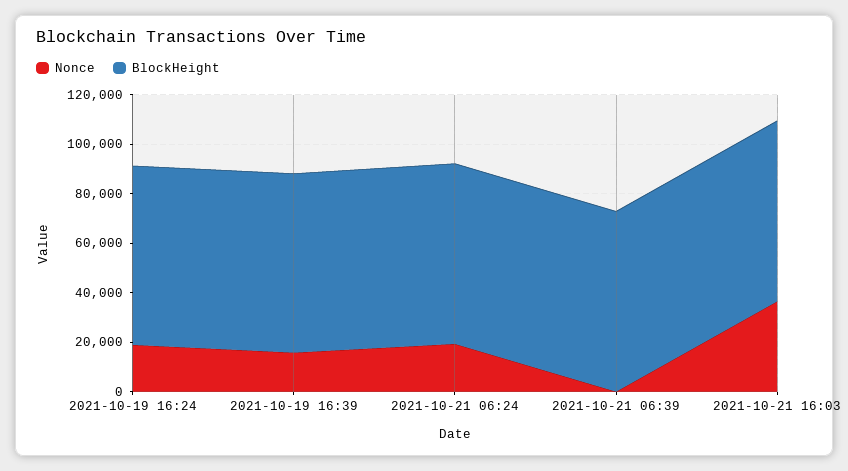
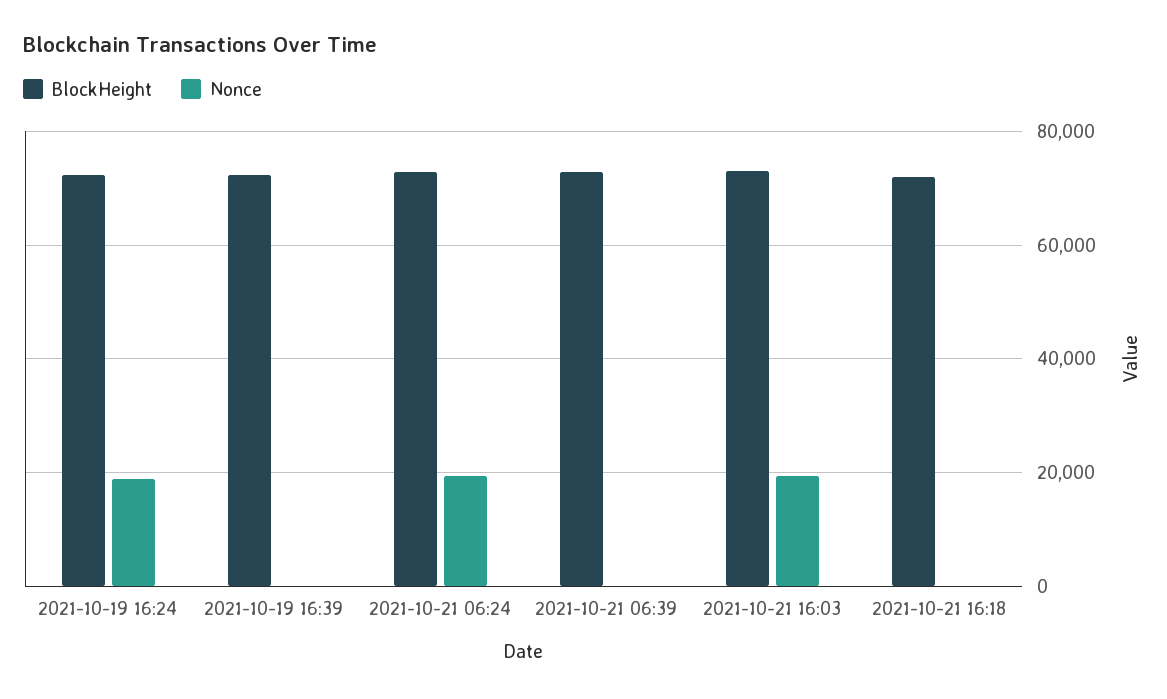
Nonce, 2021-10-19 16:39: 15000 -> 0
Nonce, 2021-10-21 16:03: 35000 -> 20000
BlockHeight, 2021-10-21 16:18: none -> 72000
Nonce, 2021-10-21 16:18: none -> 0

